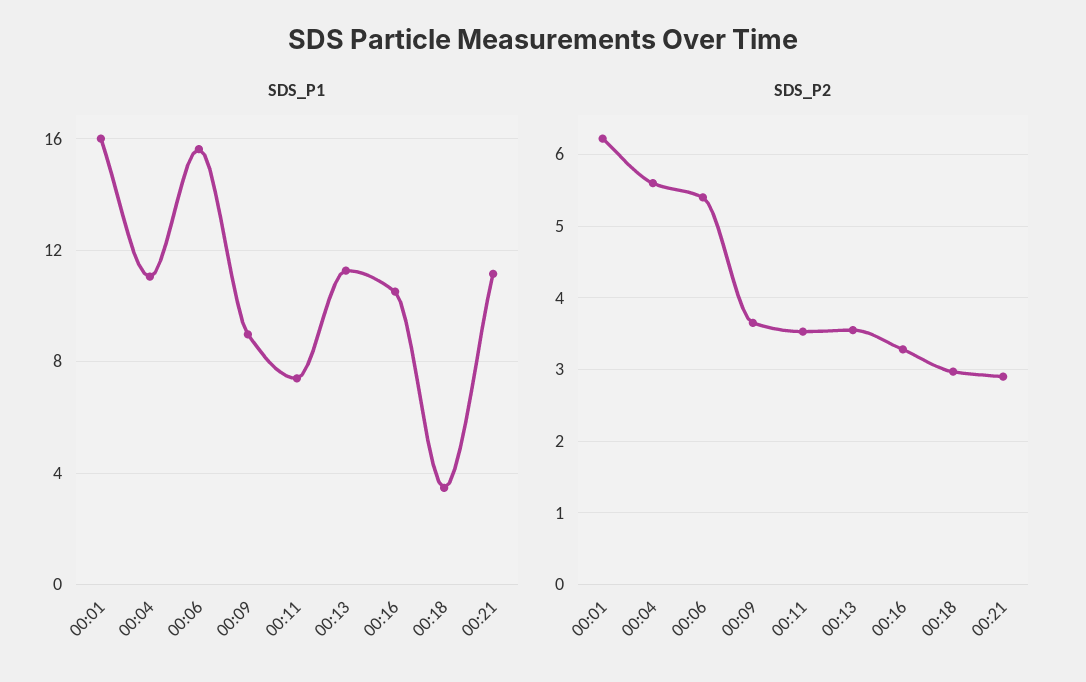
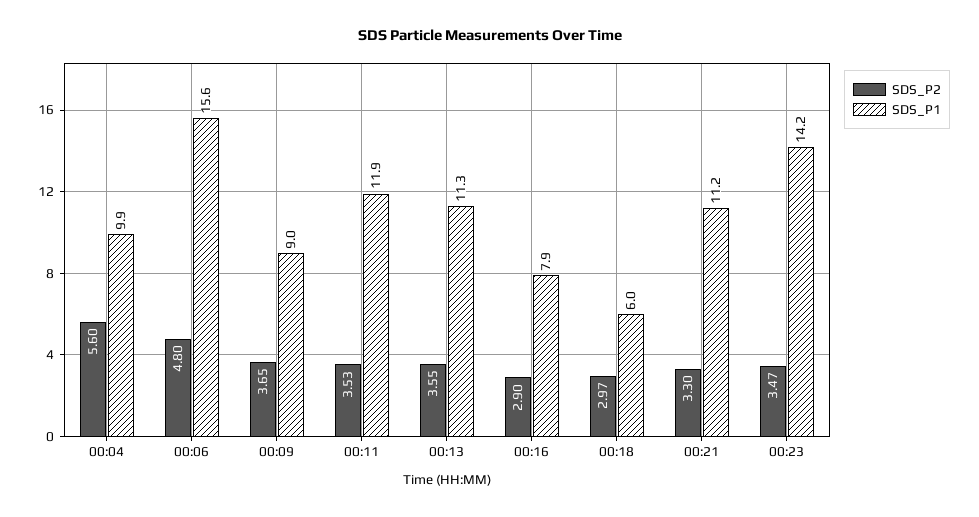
SDS_P1, 00:01: 16 -> none
SDS_P1, 00:04: 11 -> 9.9
SDS_P1, 00:11: 7.5 -> 11.9
SDS_P1, 00:16: 10.5 -> 7.9
SDS_P1, 00:18: 3.5 -> 6
SDS_P2, 00:01: 6.2 -> none
SDS_P2, 00:06: 5.4 -> 4.8
SDS_P2, 00:16: 3.3 -> 2.9
SDS_P2, 00:21: 2.9 -> 3.3
SDS_P2, 00:23: none -> 3.47
SDS_P1, 00:23: none -> 14.2

